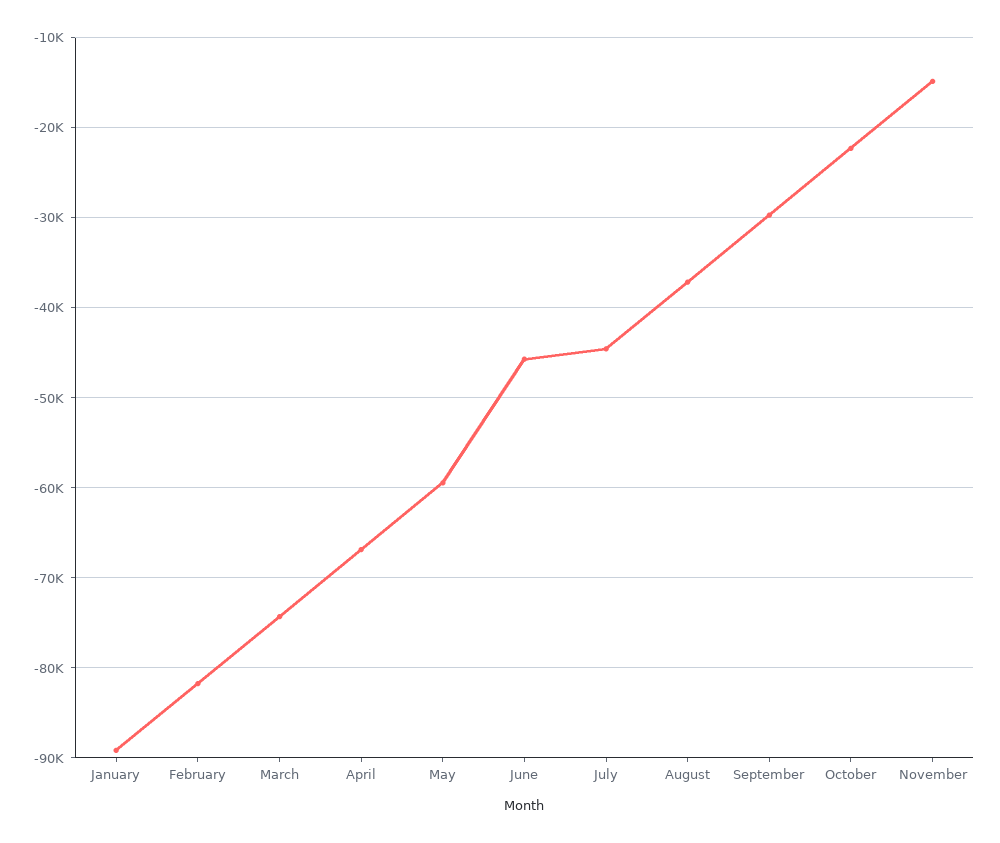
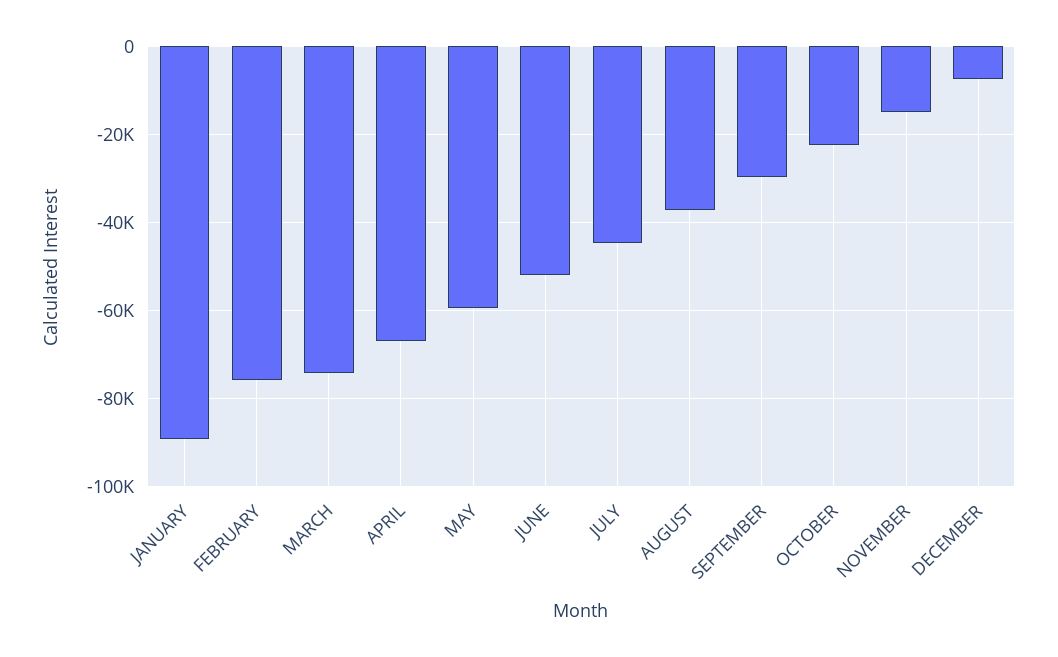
February: -82000 -> -76000
June: -46000 -> -52000
DECEMBER: none -> -8000

